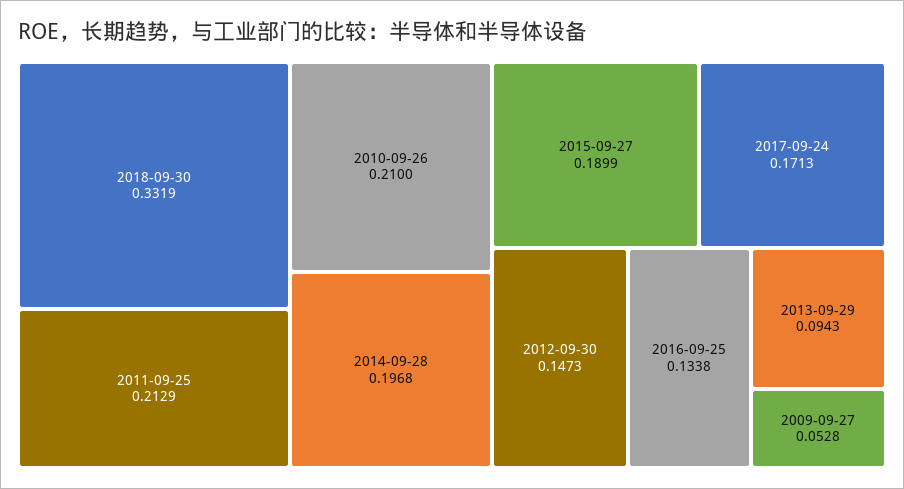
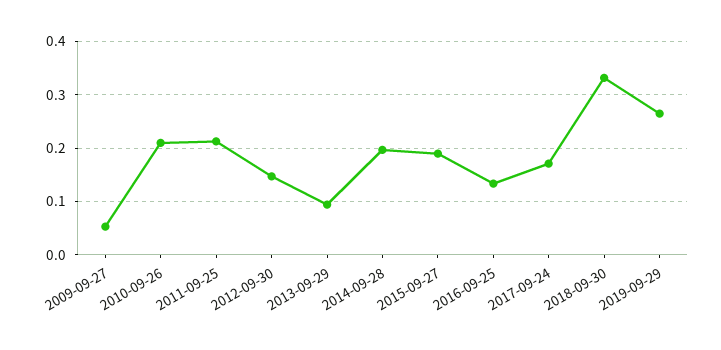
2019-09-29: none -> 0.26

